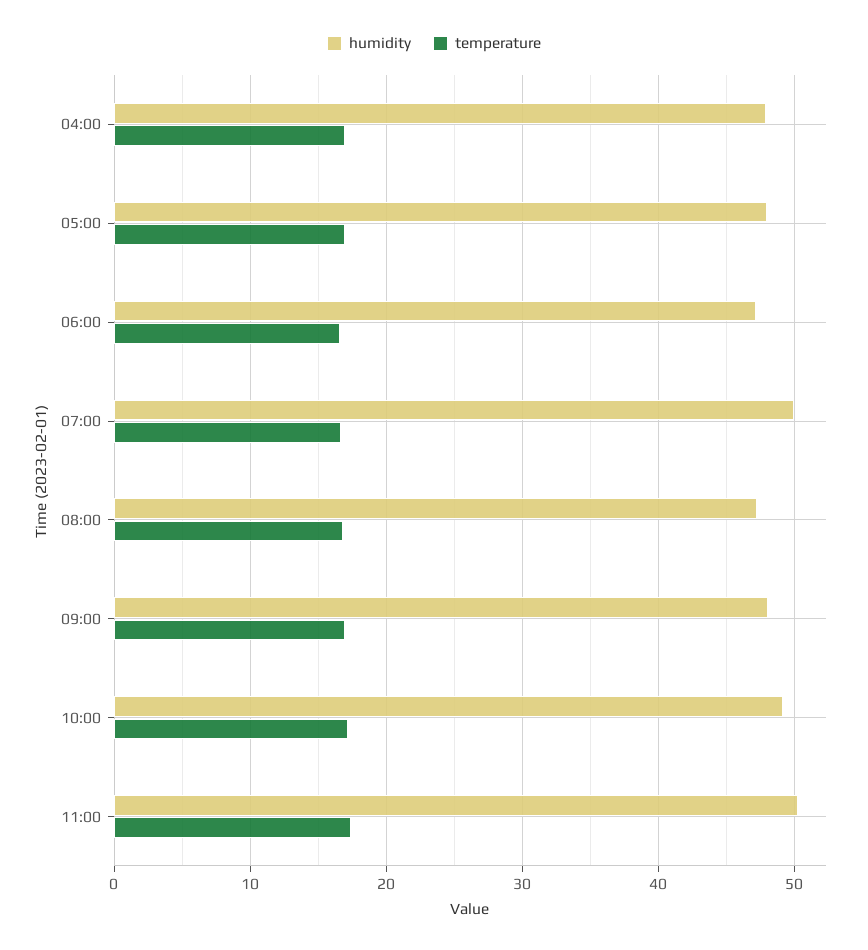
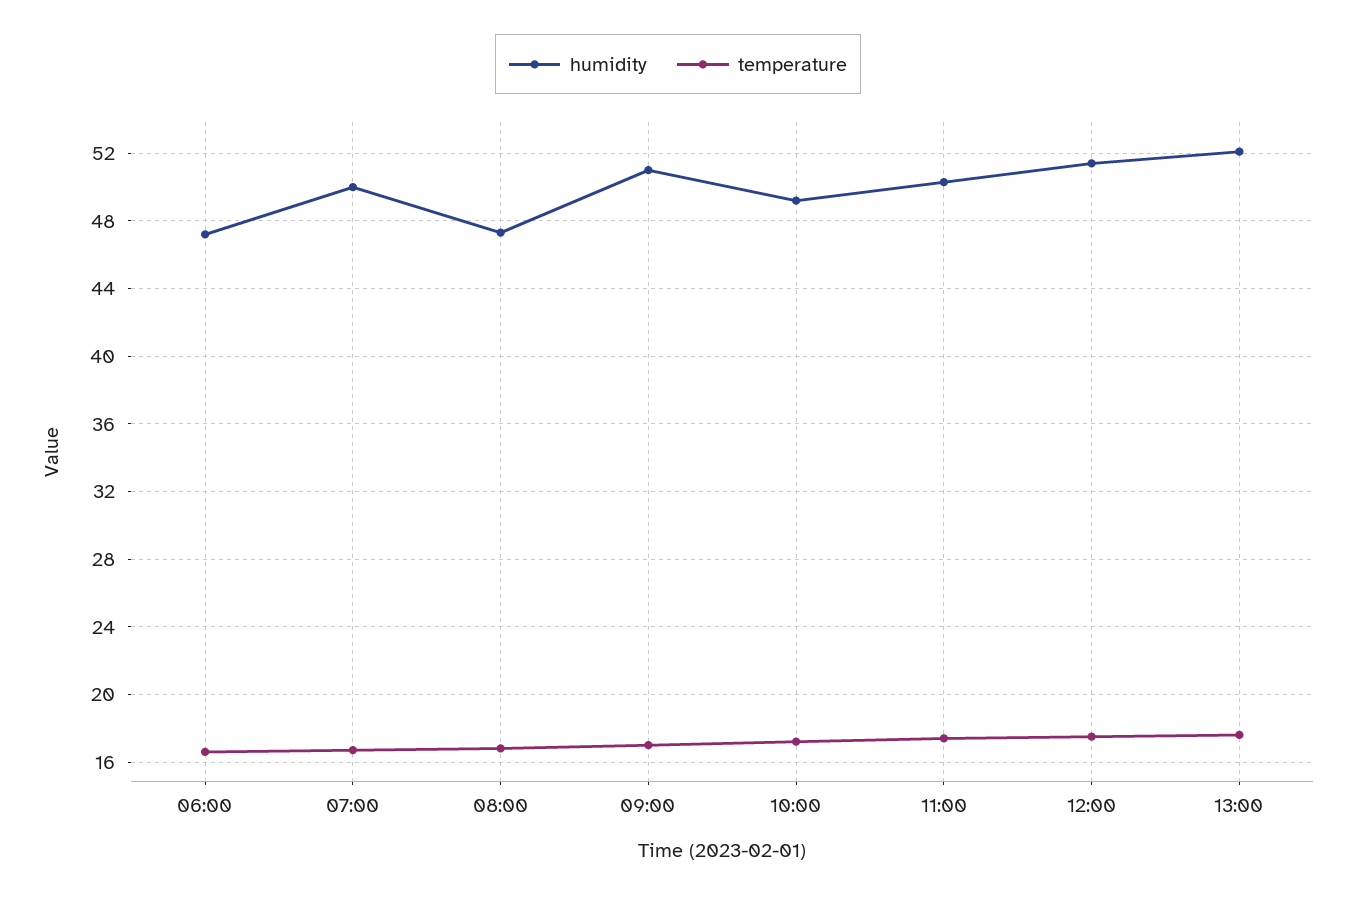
humidity, 04:00: 48 -> none
temperature, 04:00: 17 -> none
humidity, 05:00: 48 -> none
temperature, 05:00: 17 -> none
humidity, 09:00: 48 -> 51
humidity, 12:00: none -> 51.5
temperature, 12:00: none -> 17.5
humidity, 13:00: none -> 52
temperature, 13:00: none -> 17.5

